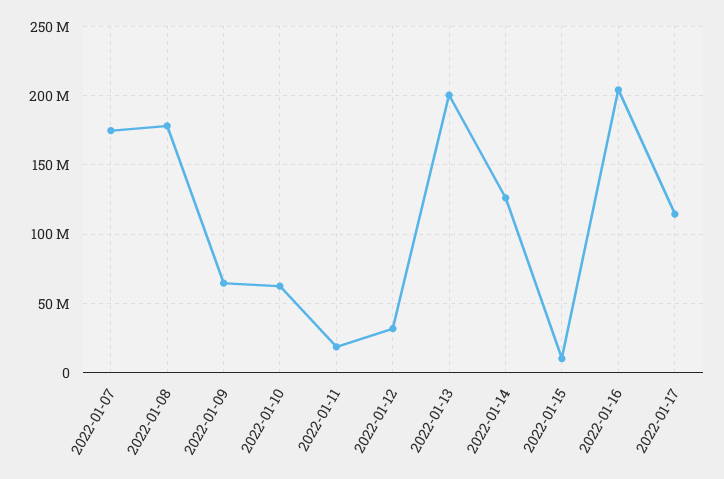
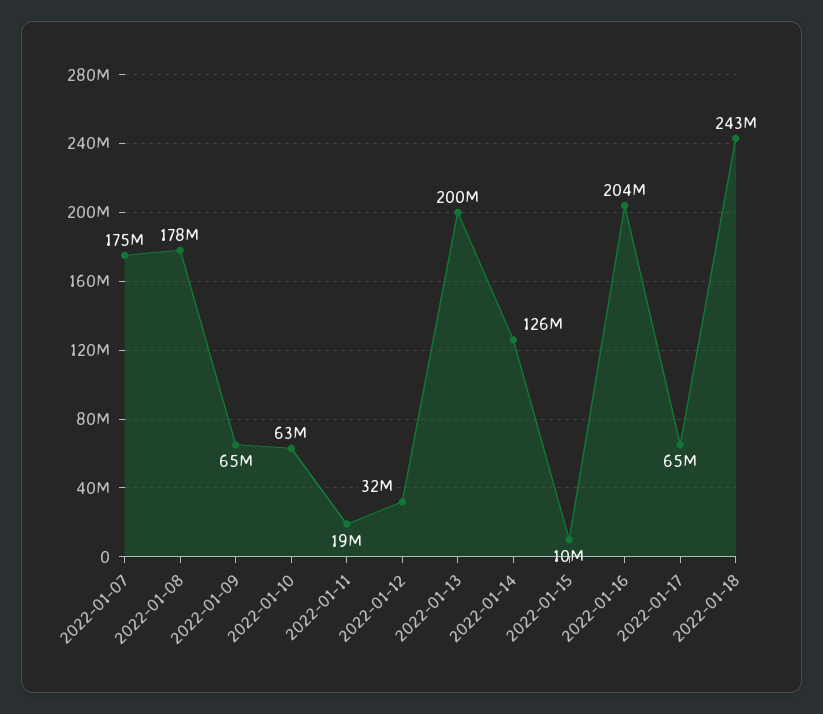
2022-01-17: 115000000 -> 65000000
2022-01-18: none -> 243000000

